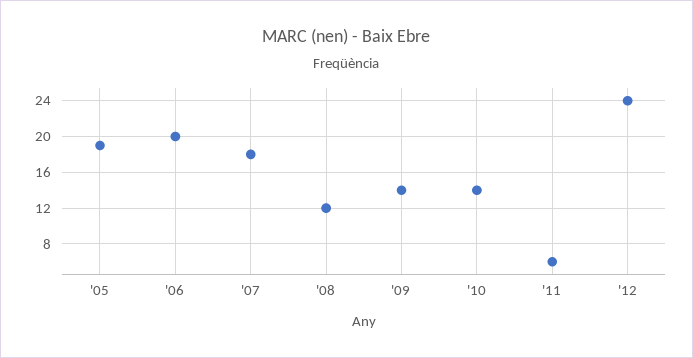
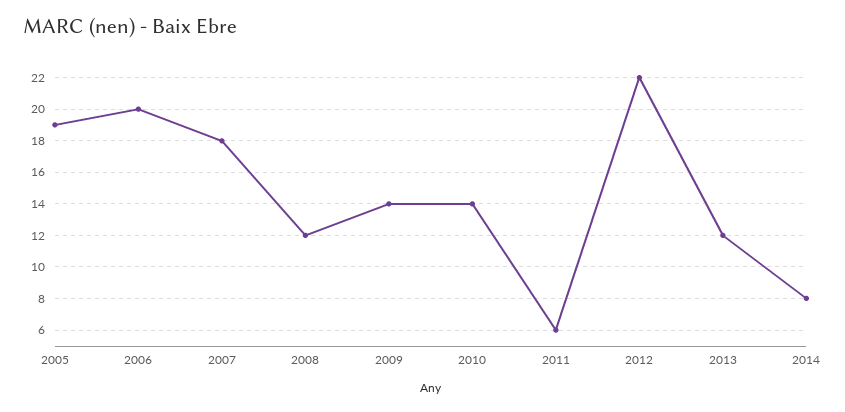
'12: 24 -> 22
2013: none -> 12
2014: none -> 8

